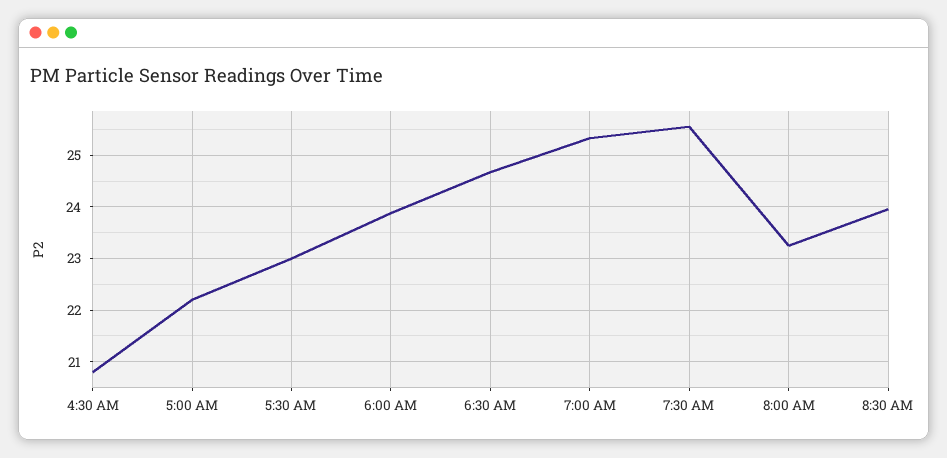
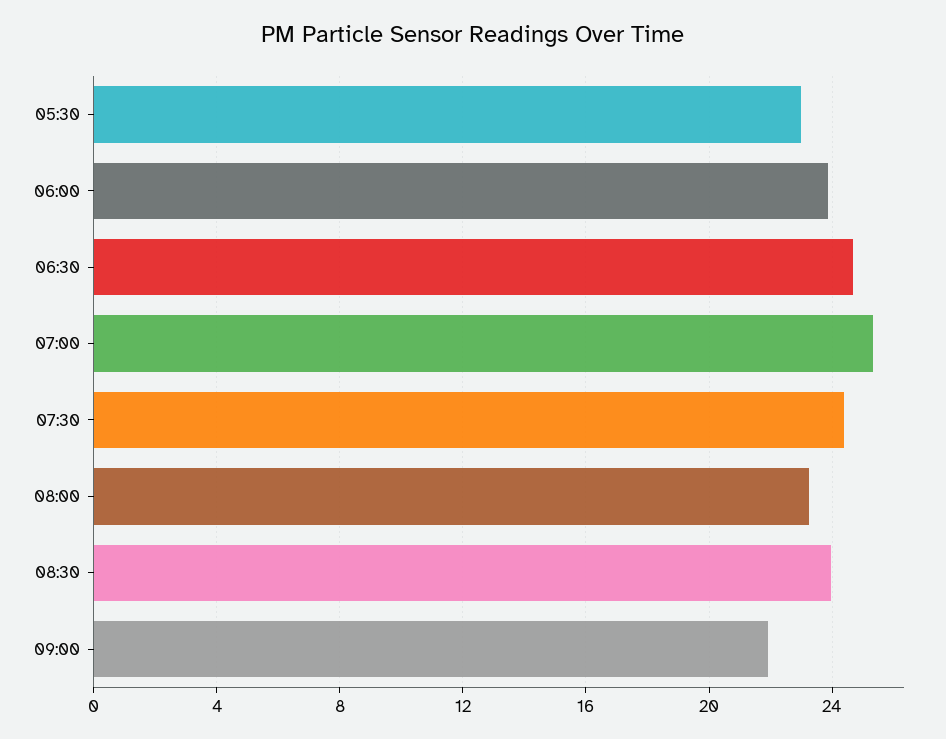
4:30 AM: 20.8 -> none
5:00 AM: 22.2 -> none
7:30 AM: 25.6 -> 24.5
09:00: none -> 22

